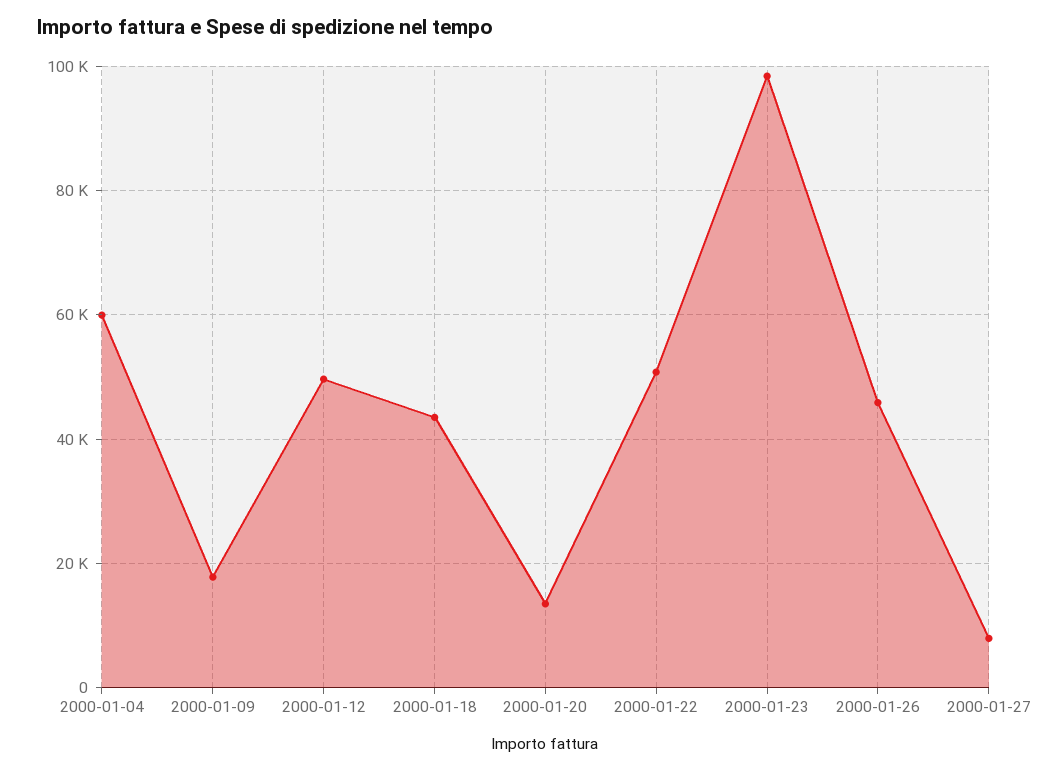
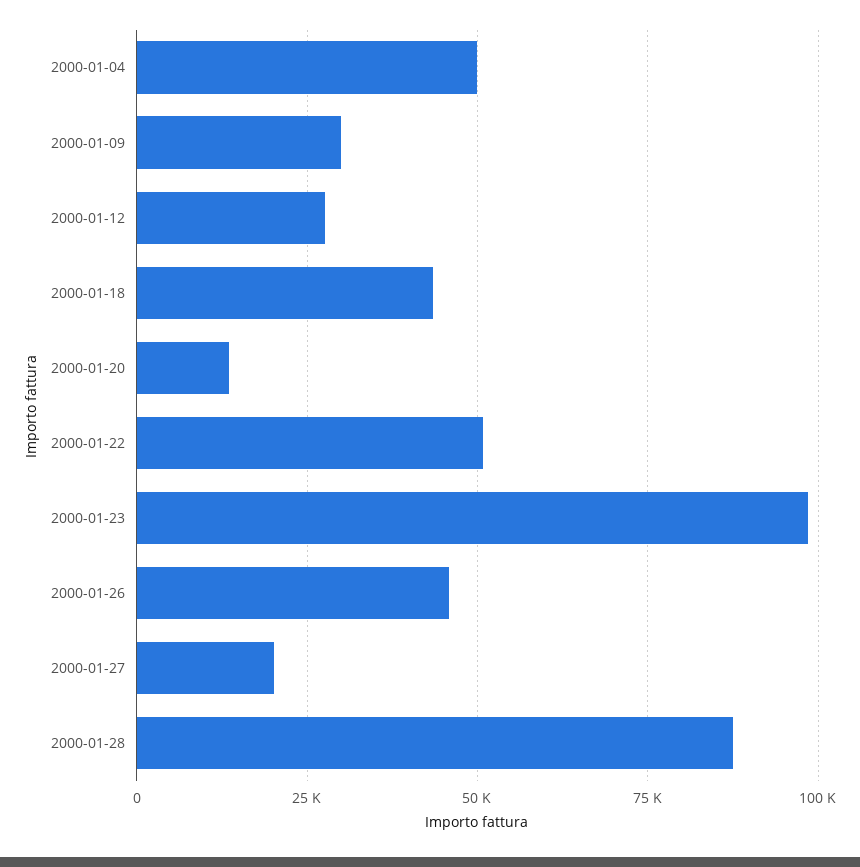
2000-01-04: 60000 -> 50000
2000-01-09: 18000 -> 30000
2000-01-12: 50000 -> 27500
2000-01-27: 8000 -> 20000
2000-01-28: none -> 87500

